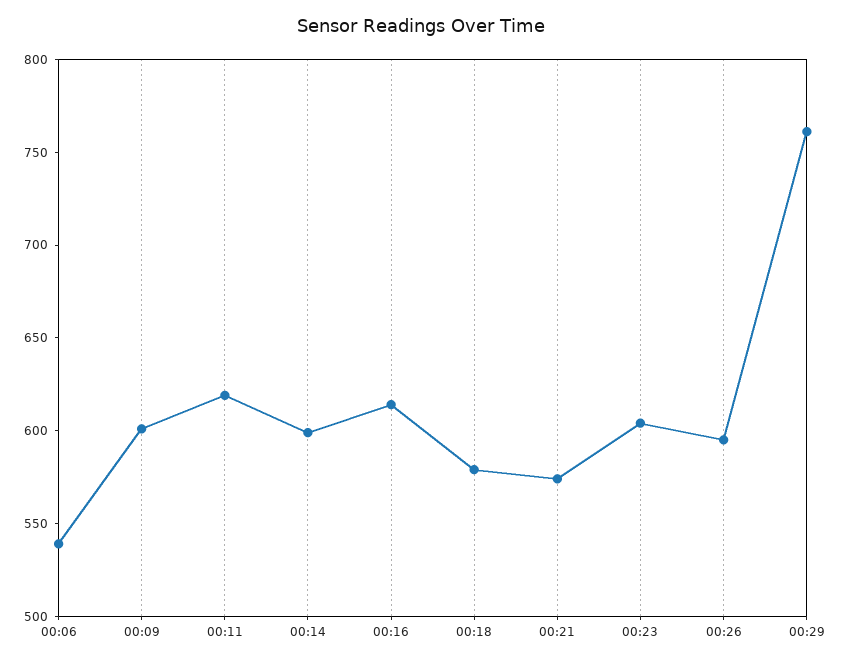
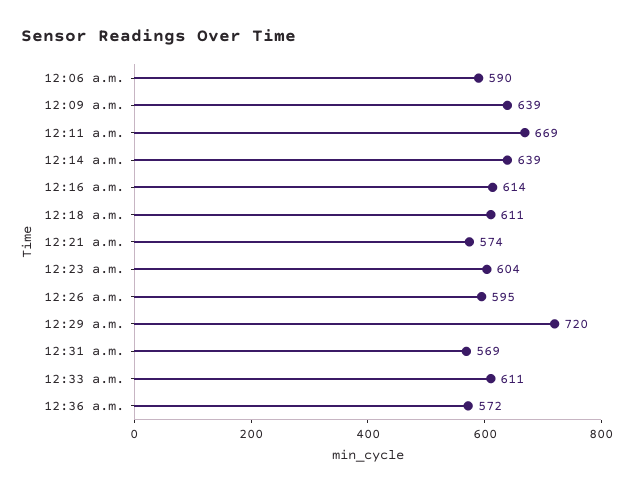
00:06: 540 -> 590
00:09: 600 -> 639
00:11: 620 -> 669
00:14: 600 -> 639
00:18: 580 -> 611
00:29: 760 -> 720
12:31 a.m.: none -> 569
12:33 a.m.: none -> 611
12:36 a.m.: none -> 572

